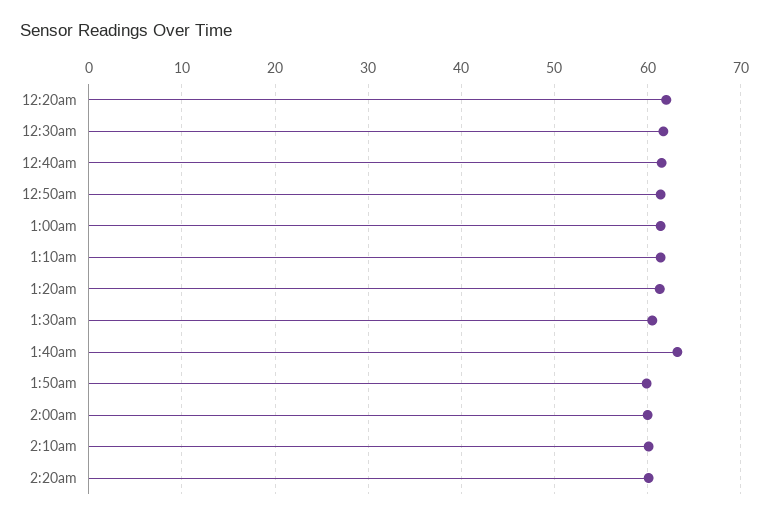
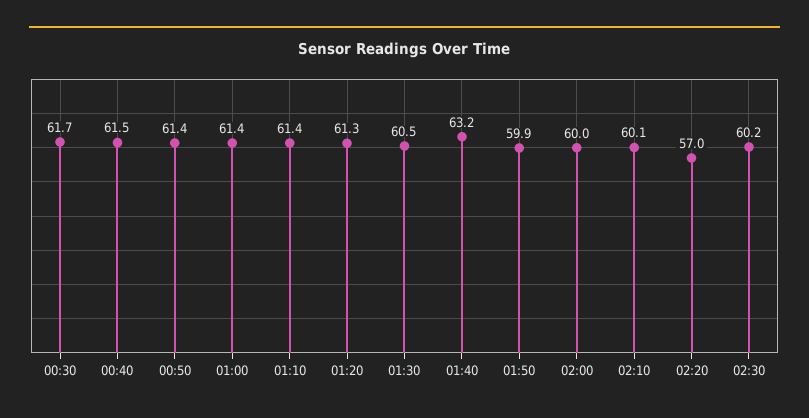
12:20am: 62 -> none
2:20am: 60 -> 57
02:30: none -> 60.2

